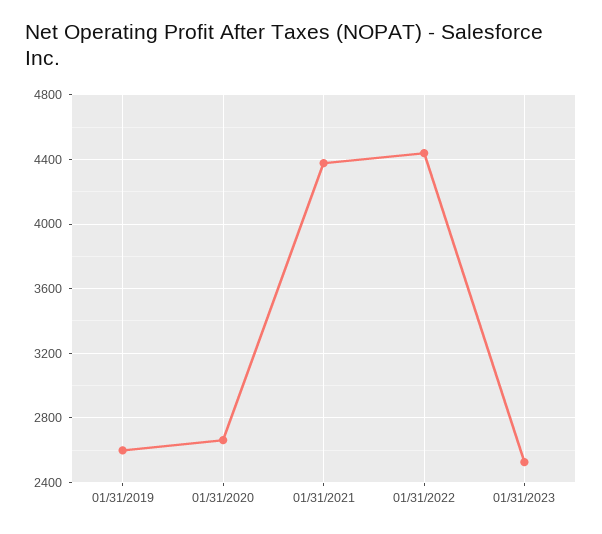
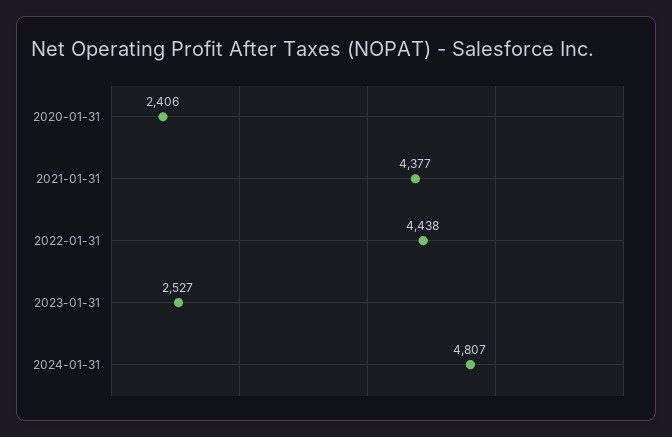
01/31/2019: 2600 -> none
01/31/2020: 2650 -> 2406
2024-01-31: none -> 4807

